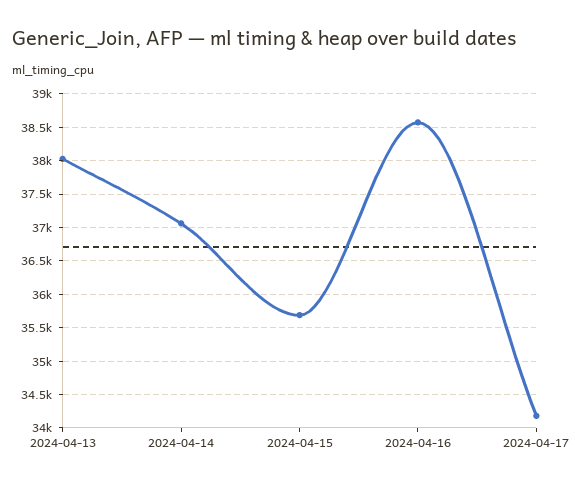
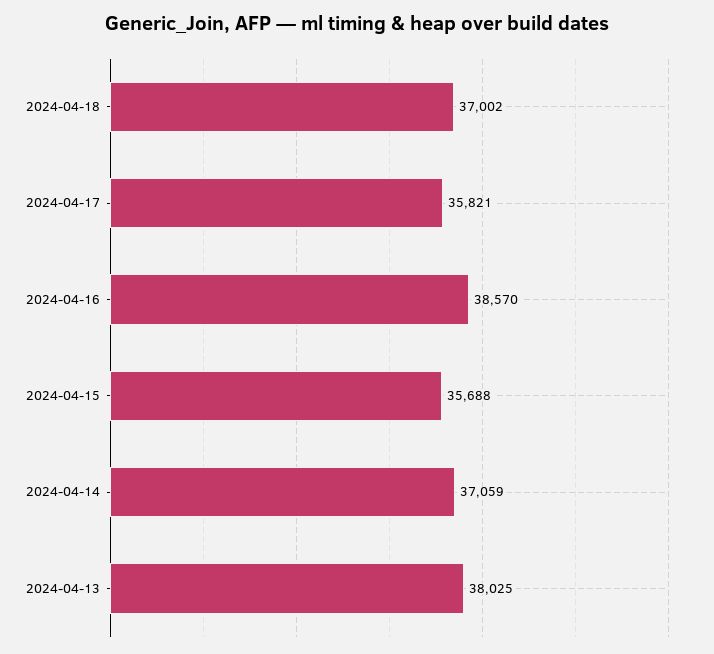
2024-04-17: 34200 -> 35821
2024-04-18: none -> 37002

